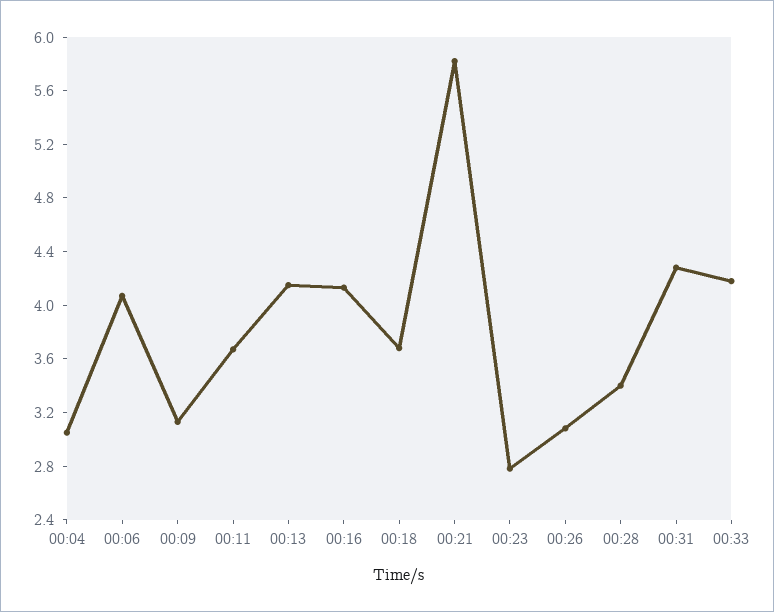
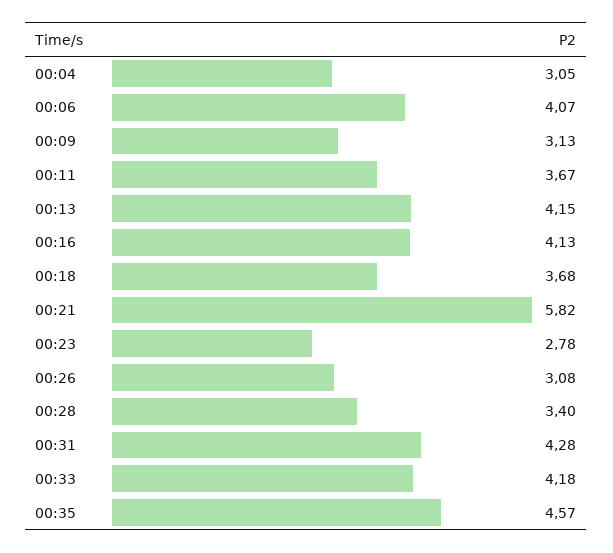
00:35: none -> 4.57

